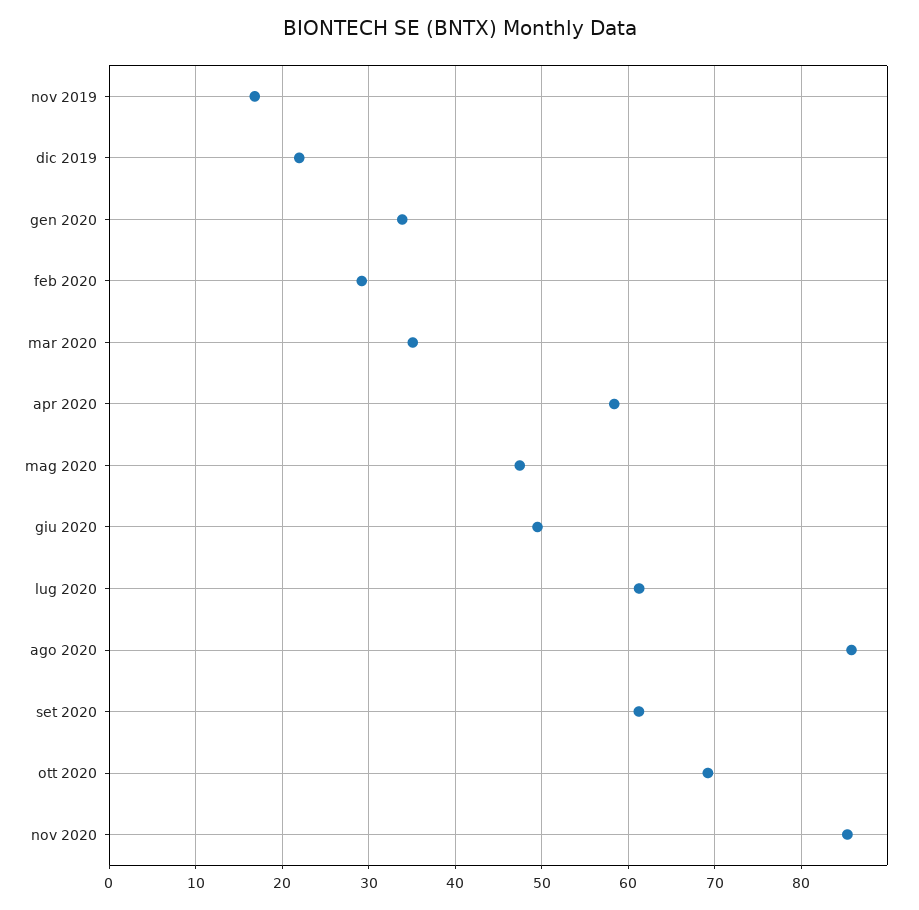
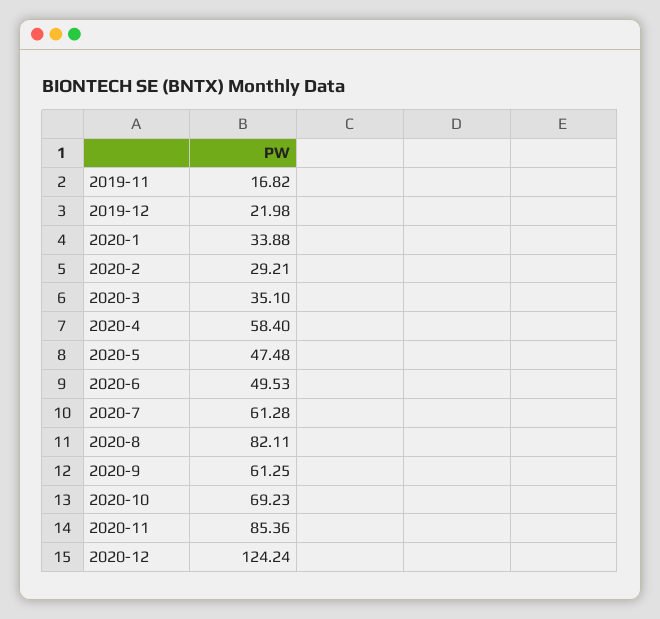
ago 2020: 86 -> 82.11
2020-12: none -> 124.24

